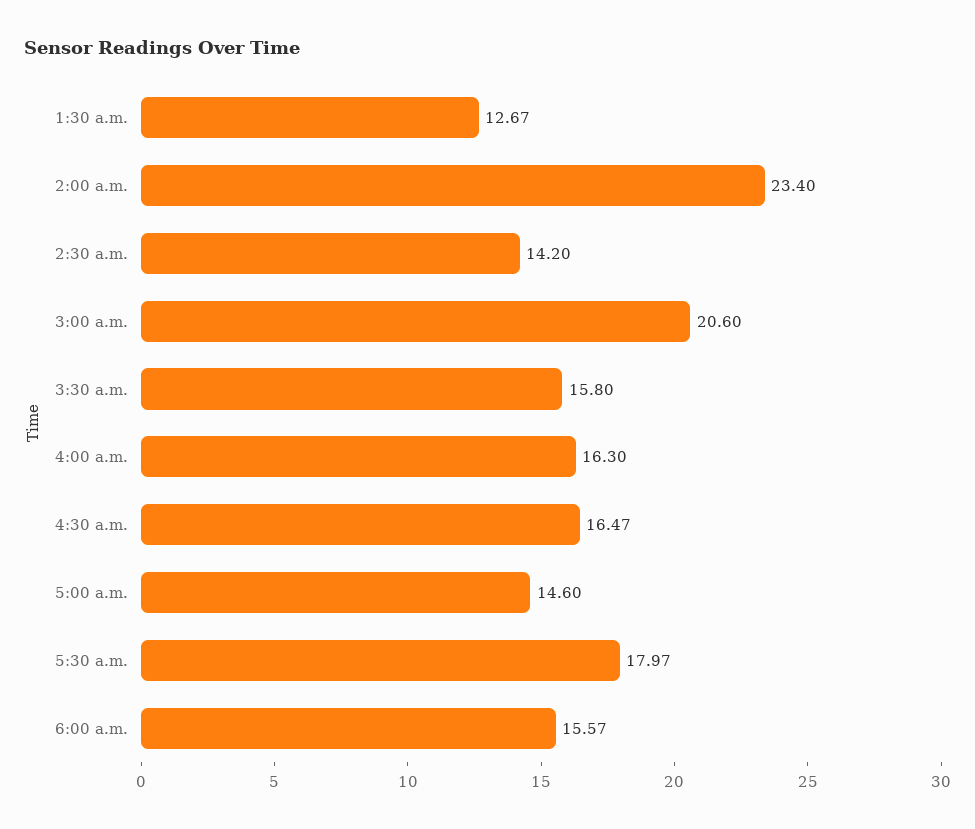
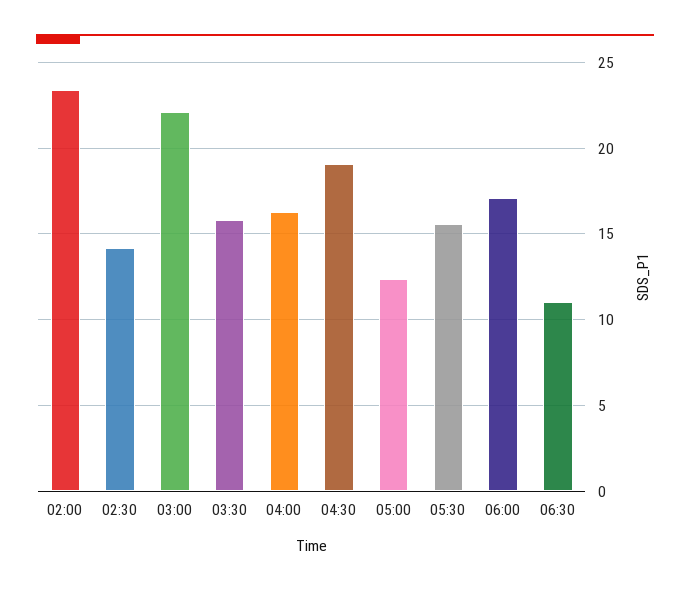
1:30 a.m.: 12.67 -> none
3:00 a.m.: 20.6 -> 22
4:30 a.m.: 16.47 -> 19
5:00 a.m.: 14.6 -> 12.5
5:30 a.m.: 17.97 -> 15.5
6:00 a.m.: 15.57 -> 17
06:30: none -> 11

